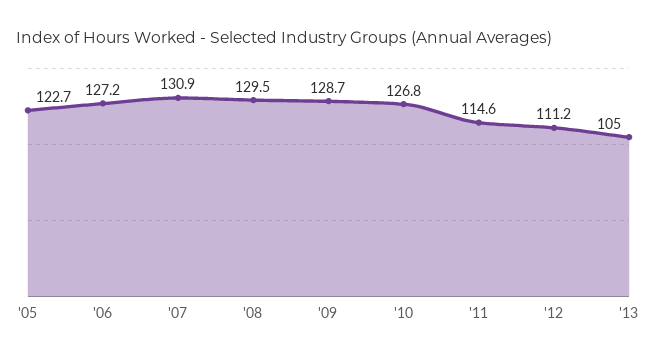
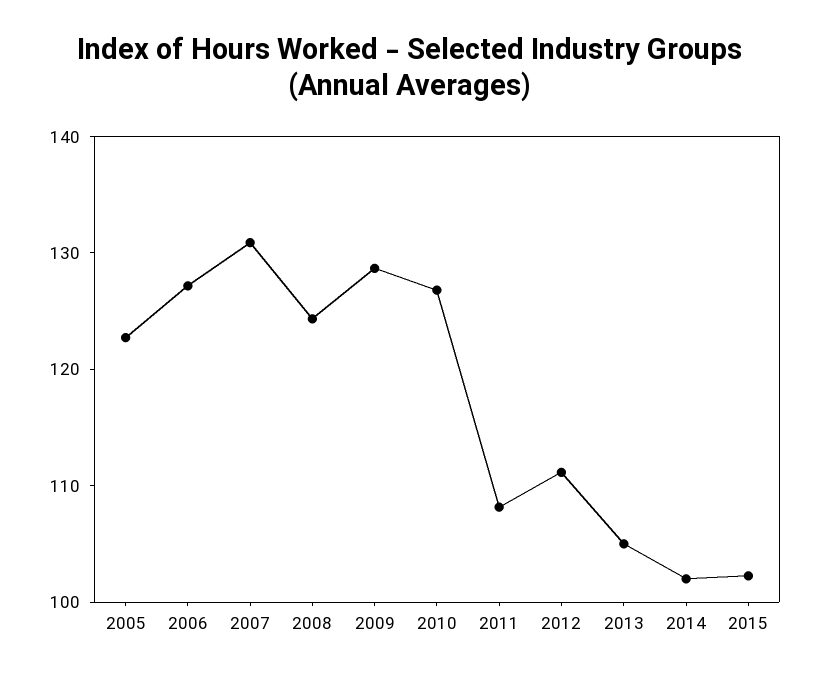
'08: 129.5 -> 124
'11: 114.6 -> 108
2014: none -> 102
2015: none -> 102

